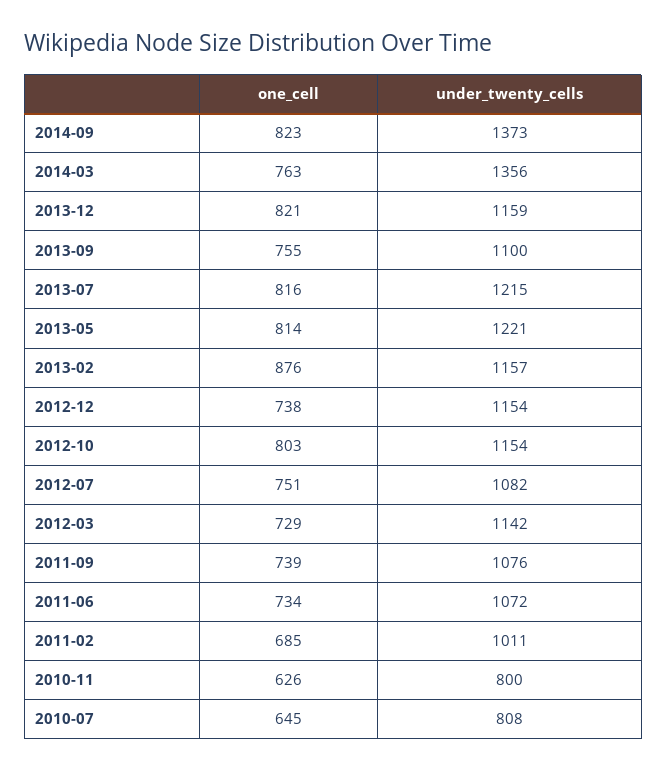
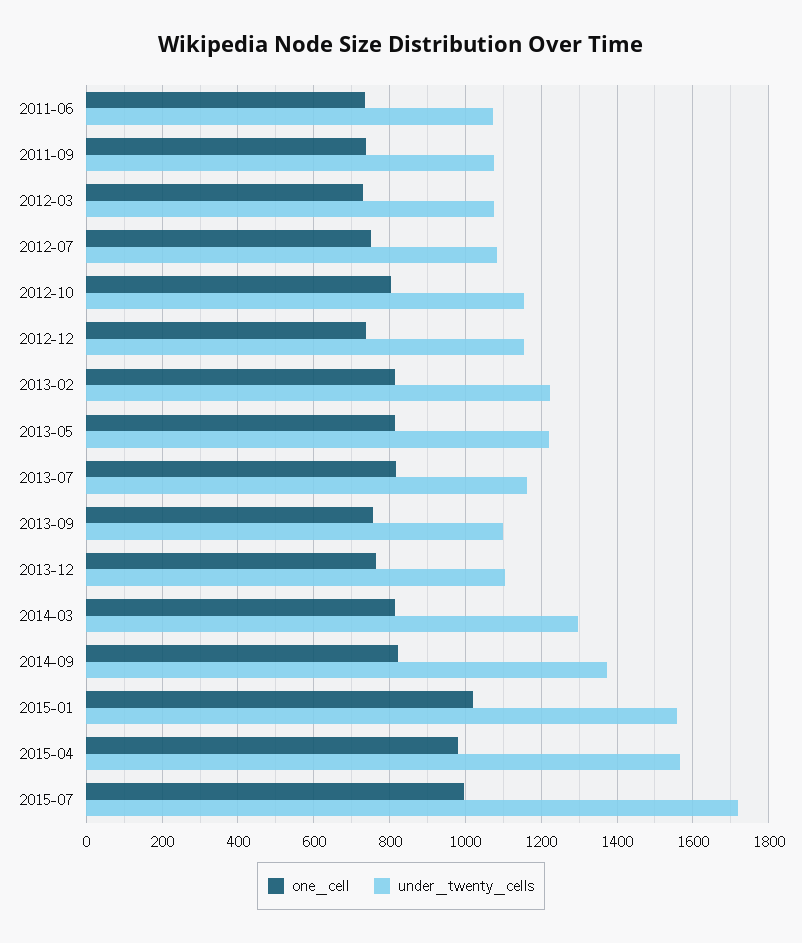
one_cell, 2014-03: 763 -> 820
under_twenty_cells, 2014-03: 1356 -> 1300
one_cell, 2013-12: 821 -> 760
under_twenty_cells, 2013-12: 1159 -> 1100
under_twenty_cells, 2013-07: 1215 -> 1160
one_cell, 2013-02: 876 -> 820
under_twenty_cells, 2013-02: 1157 -> 1220
under_twenty_cells, 2012-03: 1142 -> 1080
one_cell, 2011-02: 685 -> none
under_twenty_cells, 2011-02: 1011 -> none
one_cell, 2010-11: 626 -> none
under_twenty_cells, 2010-11: 800 -> none
one_cell, 2010-07: 645 -> none
under_twenty_cells, 2010-07: 808 -> none
one_cell, 2015-01: none -> 1020
under_twenty_cells, 2015-01: none -> 1560
one_cell, 2015-04: none -> 980
under_twenty_cells, 2015-04: none -> 1560
one_cell, 2015-07: none -> 1000
under_twenty_cells, 2015-07: none -> 1720

